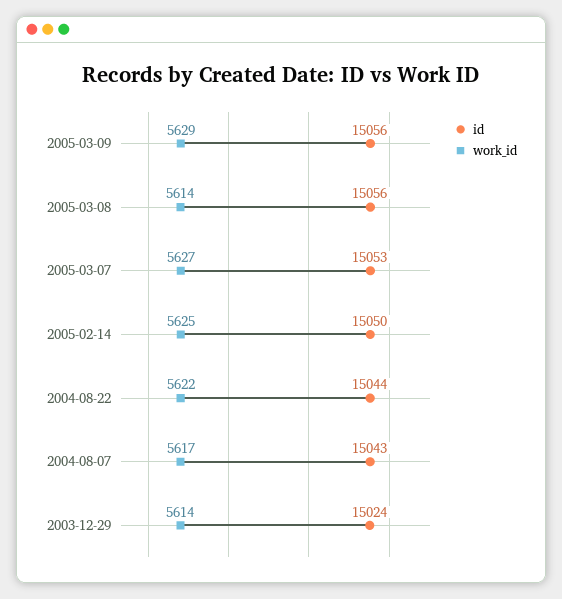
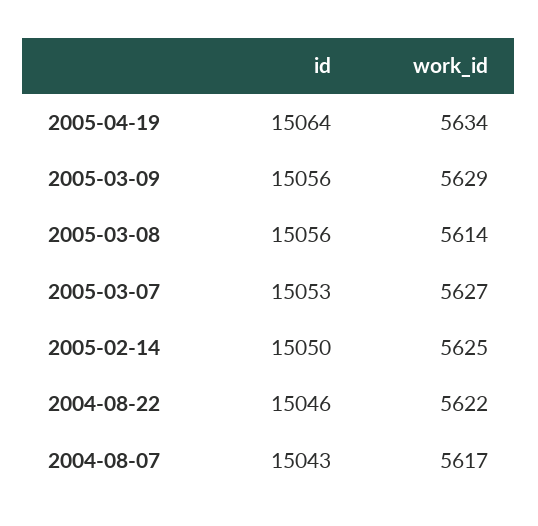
id, 2004-08-22: 15044 -> 15046
id, 2003-12-29: 15024 -> none
work_id, 2003-12-29: 5614 -> none
id, 2005-04-19: none -> 15064
work_id, 2005-04-19: none -> 5634

